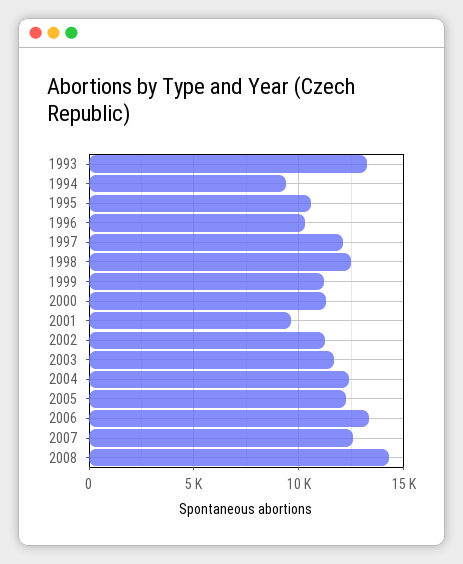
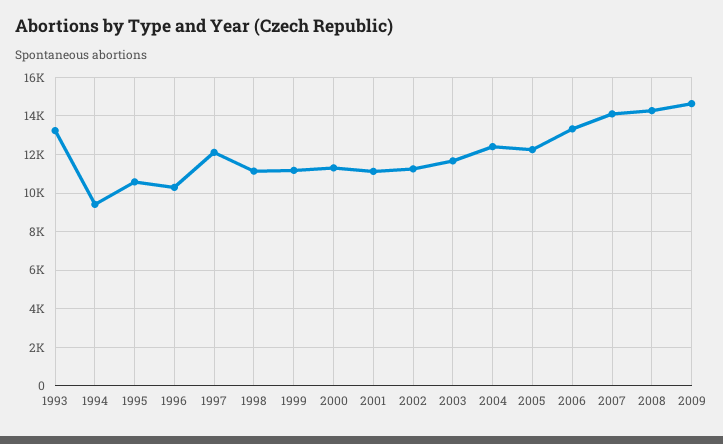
1998: 12500 -> 11000
2001: 9500 -> 11000
2007: 12500 -> 14000
2009: none -> 14500

